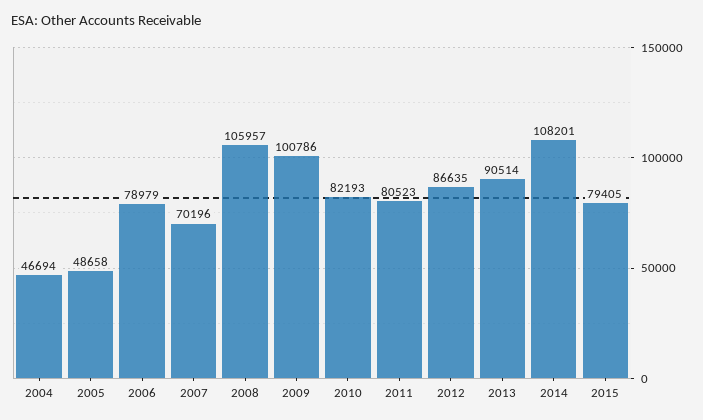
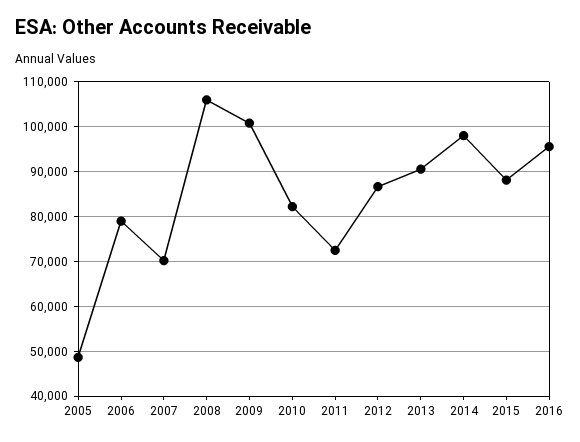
2004: 46694 -> none
2011: 80523 -> 72000
2014: 108201 -> 98000
2015: 79405 -> 88000
2016: none -> 96000

